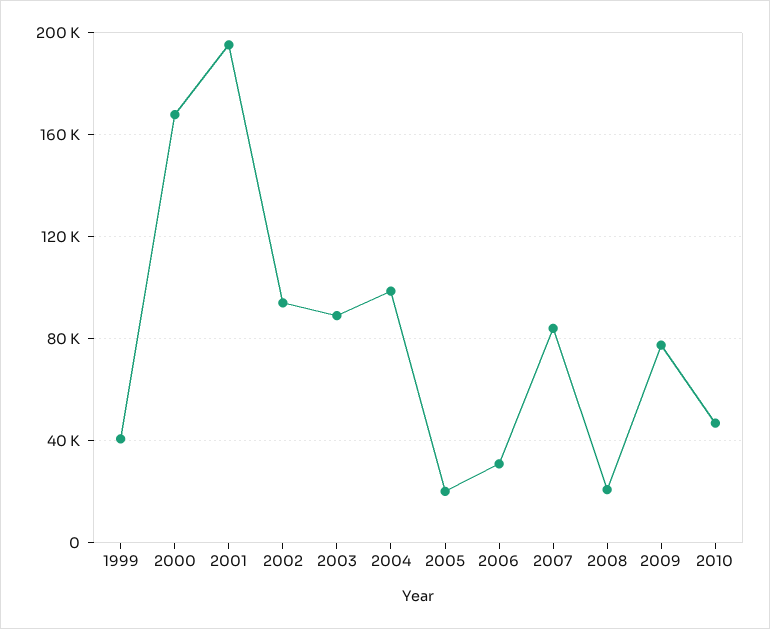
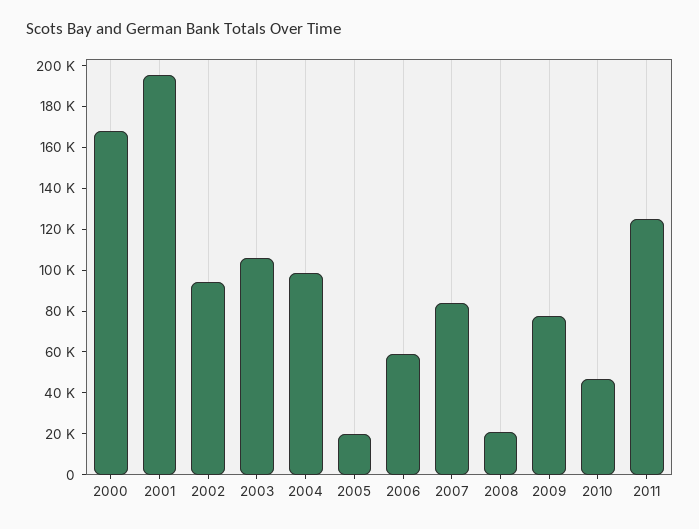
1999: 40000 -> none
2003: 90000 -> 105000
2006: 30000 -> 60000
2011: none -> 125000

